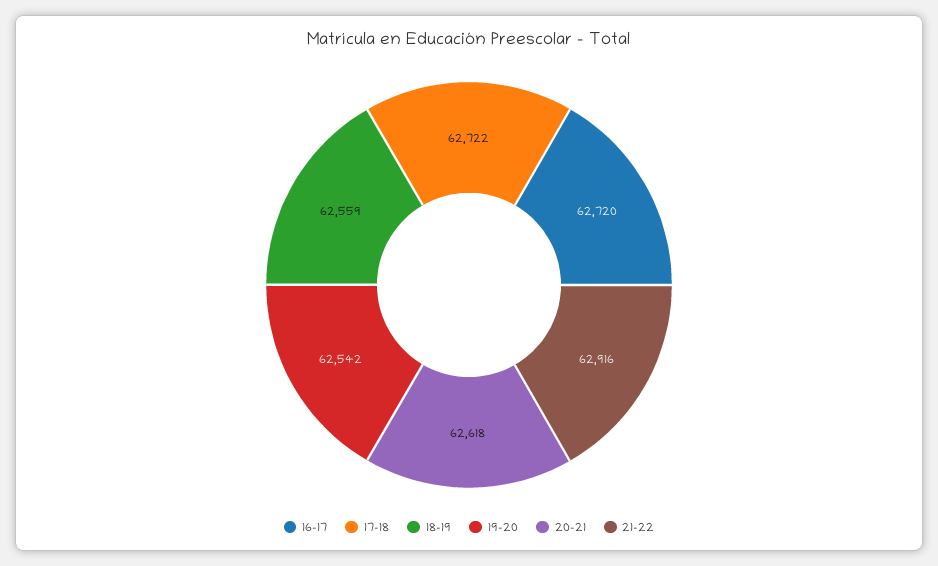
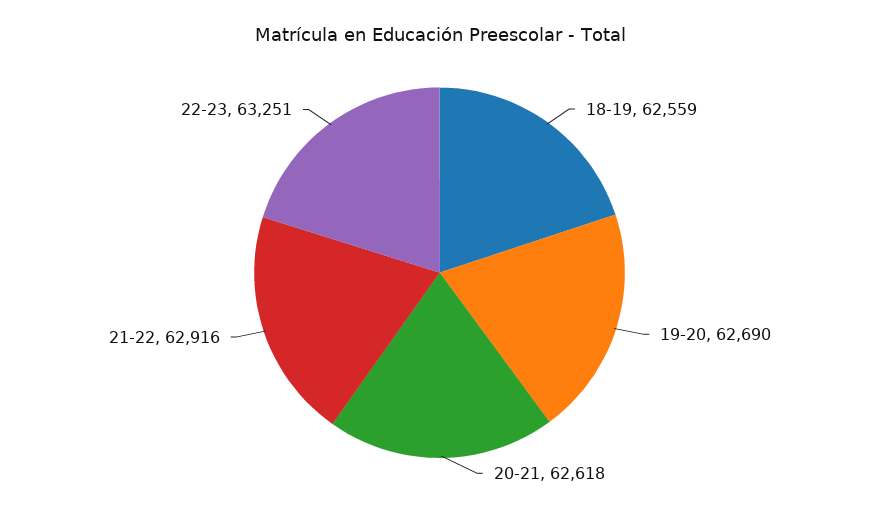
16-17: 62720 -> none
17-18: 62722 -> none
19-20: 62542 -> 62690
22-23: none -> 63251

